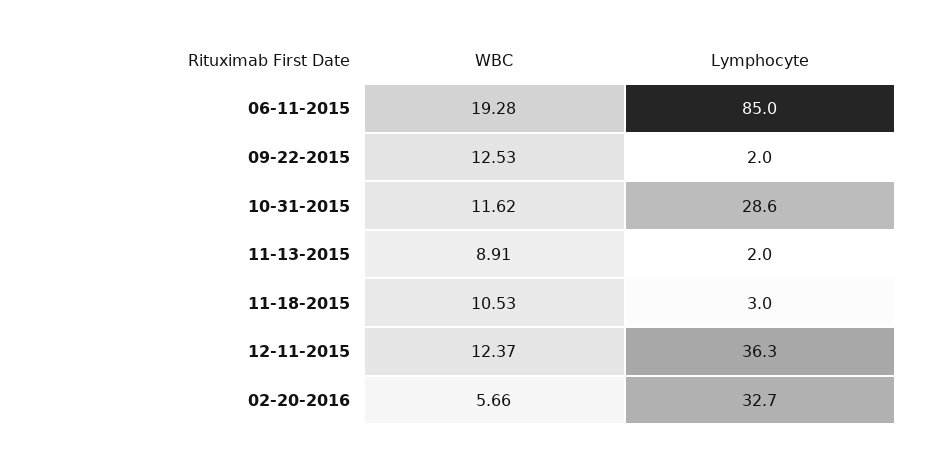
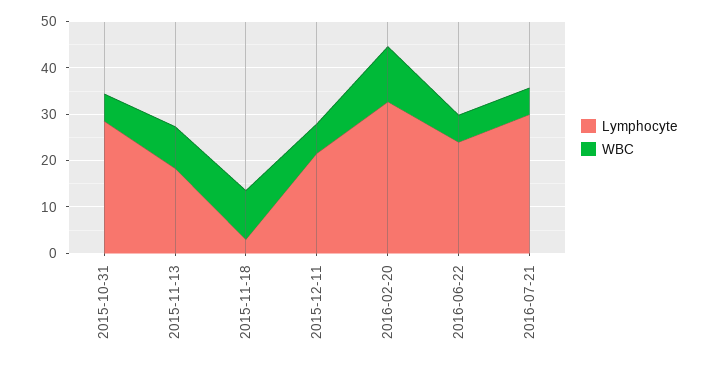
WBC, 06-11-2015: 19.28 -> none
Lymphocyte, 06-11-2015: 85 -> none
WBC, 09-22-2015: 12.53 -> none
Lymphocyte, 09-22-2015: 2 -> none
WBC, 10-31-2015: 11.62 -> 6
Lymphocyte, 11-13-2015: 2 -> 18
WBC, 12-11-2015: 12.37 -> 6
Lymphocyte, 12-11-2015: 36.3 -> 22
WBC, 02-20-2016: 5.66 -> 12
Lymphocyte, 2016-06-22: none -> 24
WBC, 2016-06-22: none -> 6
Lymphocyte, 2016-07-21: none -> 30
WBC, 2016-07-21: none -> 6

